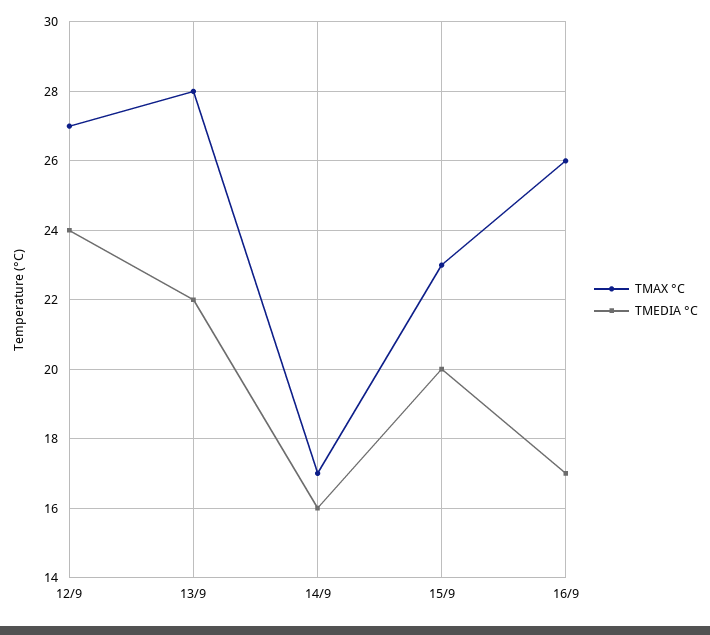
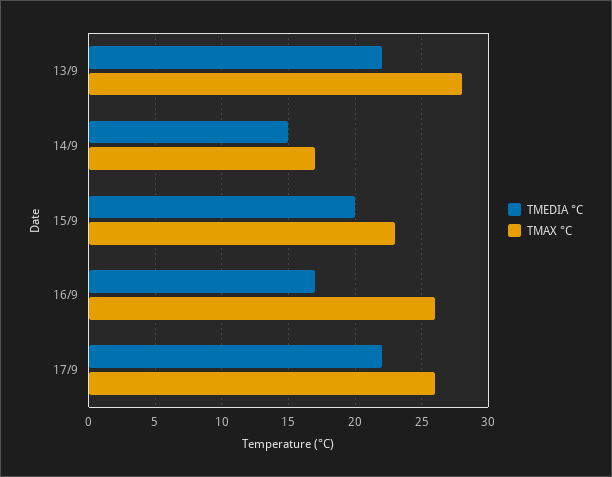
TMAX °C, 12/9: 27 -> none
TMEDIA °C, 12/9: 24 -> none
TMEDIA °C, 14/9: 16 -> 15
TMEDIA °C, 17/9: none -> 22
TMAX °C, 17/9: none -> 26

